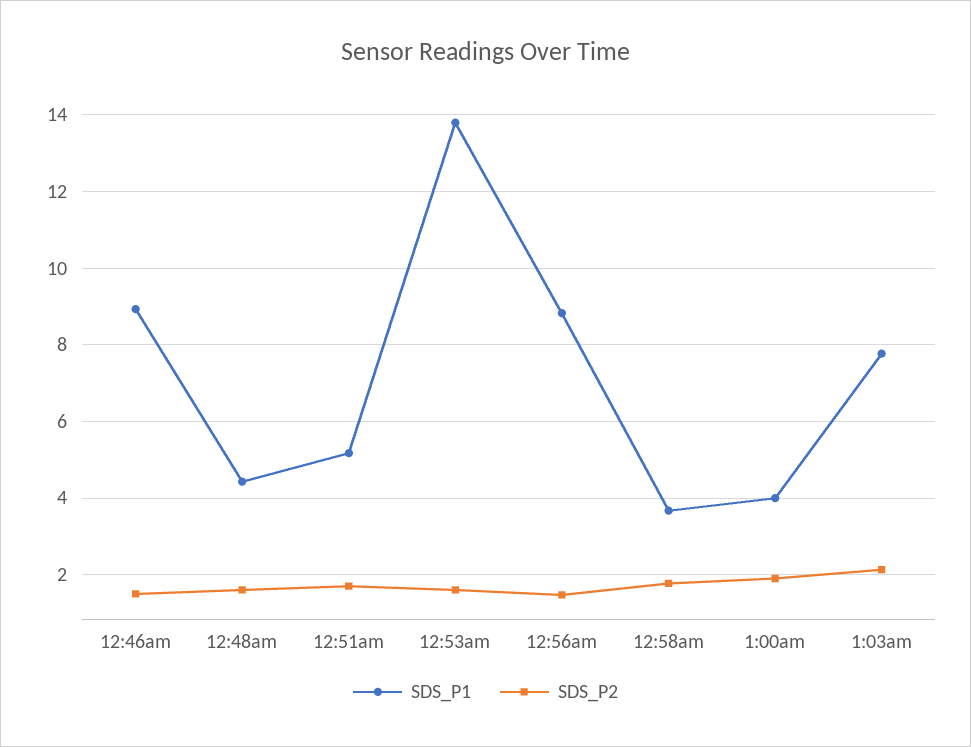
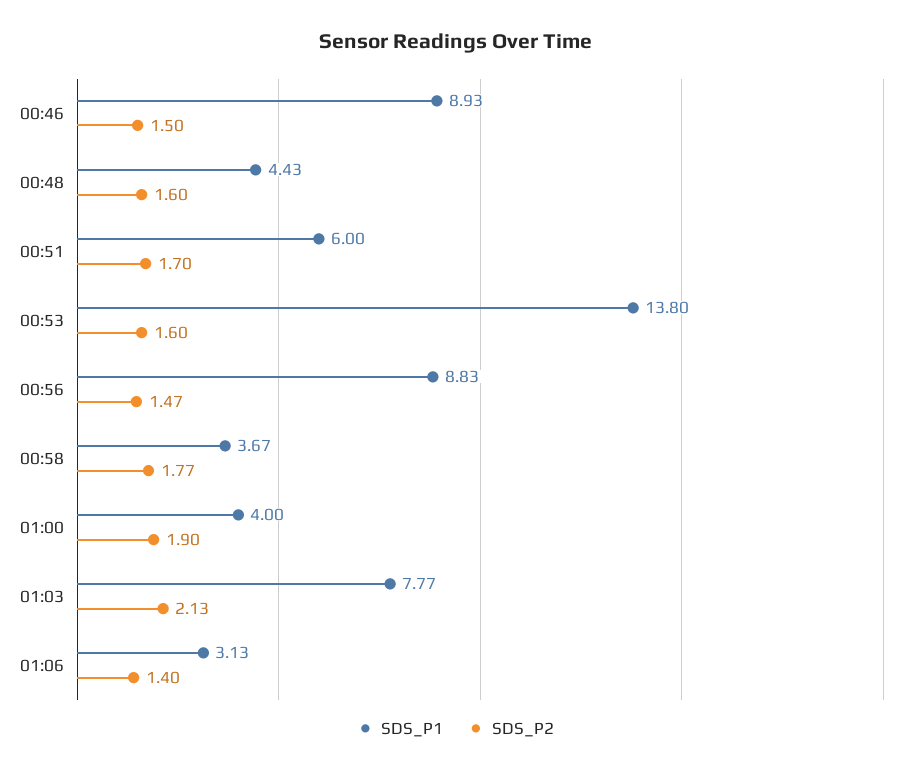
SDS_P1, 12:51am: 5.2 -> 6
SDS_P1, 01:06: none -> 3.13
SDS_P2, 01:06: none -> 1.4

